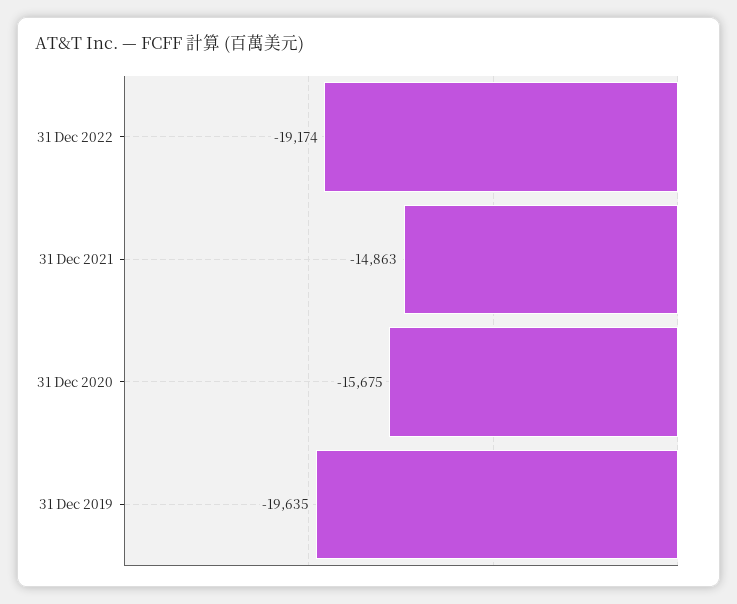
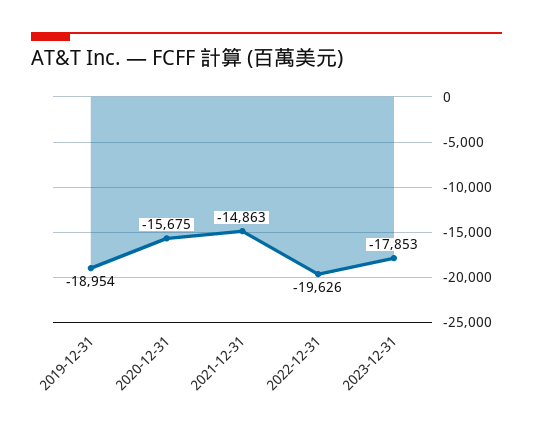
31 Dec 2022: -19174 -> -19626
31 Dec 2019: -19635 -> -18954
2023-12-31: none -> -17853

